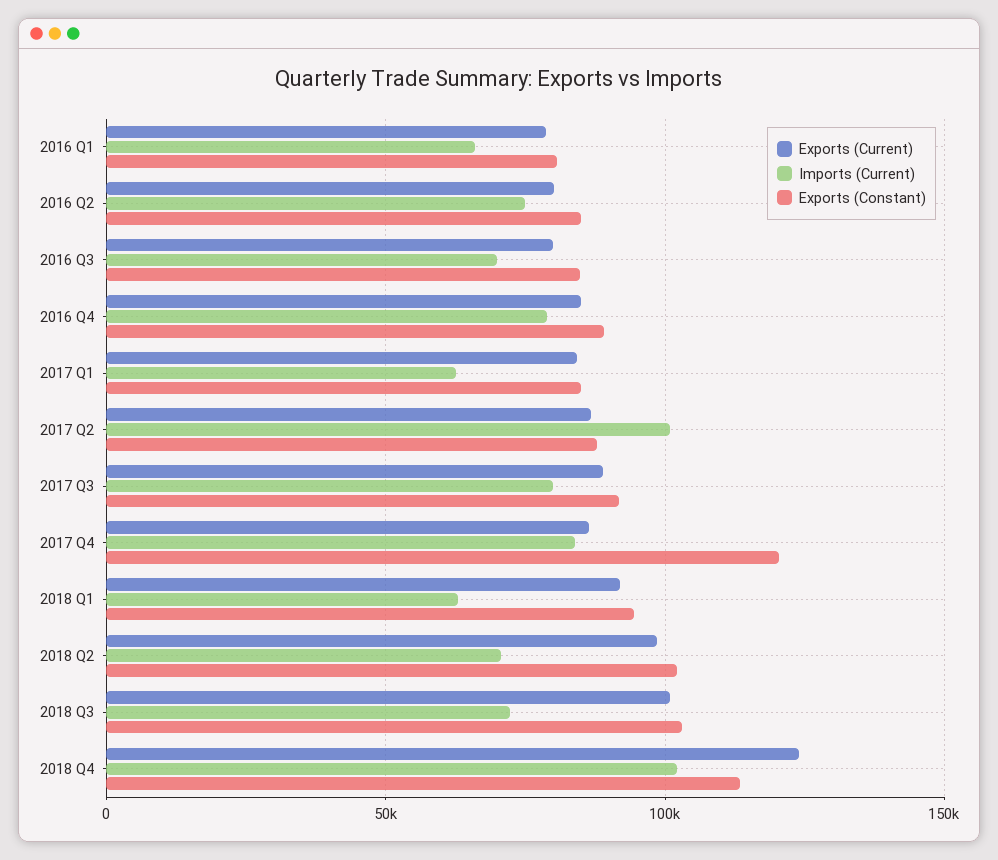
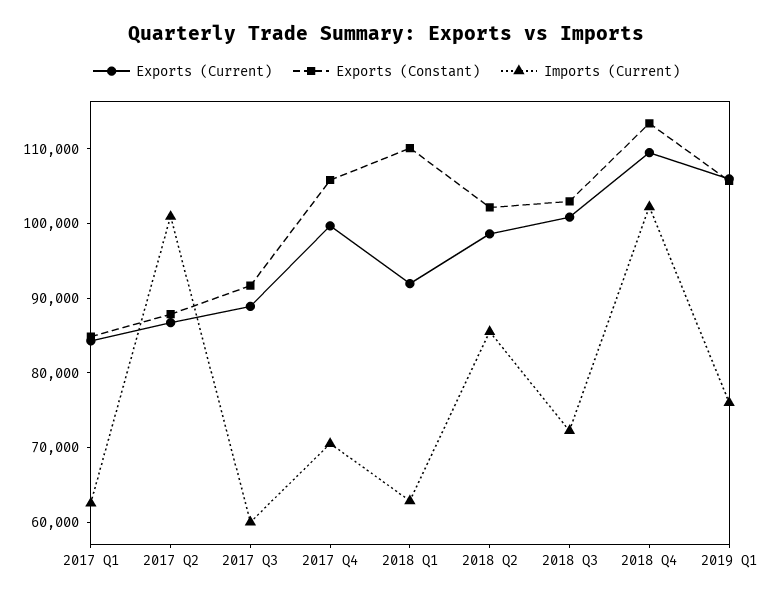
Exports (Current), 2016 Q1: 80000 -> none
Imports (Current), 2016 Q1: 65000 -> none
Exports (Constant), 2016 Q1: 80000 -> none
Exports (Current), 2016 Q2: 80000 -> none
Imports (Current), 2016 Q2: 75000 -> none
Exports (Constant), 2016 Q2: 85000 -> none
Exports (Current), 2016 Q3: 80000 -> none
Imports (Current), 2016 Q3: 70000 -> none
Exports (Constant), 2016 Q3: 85000 -> none
Exports (Current), 2016 Q4: 85000 -> none
Imports (Current), 2016 Q4: 80000 -> none
Exports (Constant), 2016 Q4: 90000 -> none
Imports (Current), 2017 Q3: 80000 -> 60000
Exports (Current), 2017 Q4: 85000 -> 100000
Imports (Current), 2017 Q4: 85000 -> 70000
Exports (Constant), 2017 Q4: 120000 -> 106000
Exports (Constant), 2018 Q1: 95000 -> 110000
Imports (Current), 2018 Q2: 70000 -> 86000
Exports (Current), 2018 Q4: 125000 -> 110000
Exports (Current), 2019 Q1: none -> 106000
Exports (Constant), 2019 Q1: none -> 106000
Imports (Current), 2019 Q1: none -> 76000

